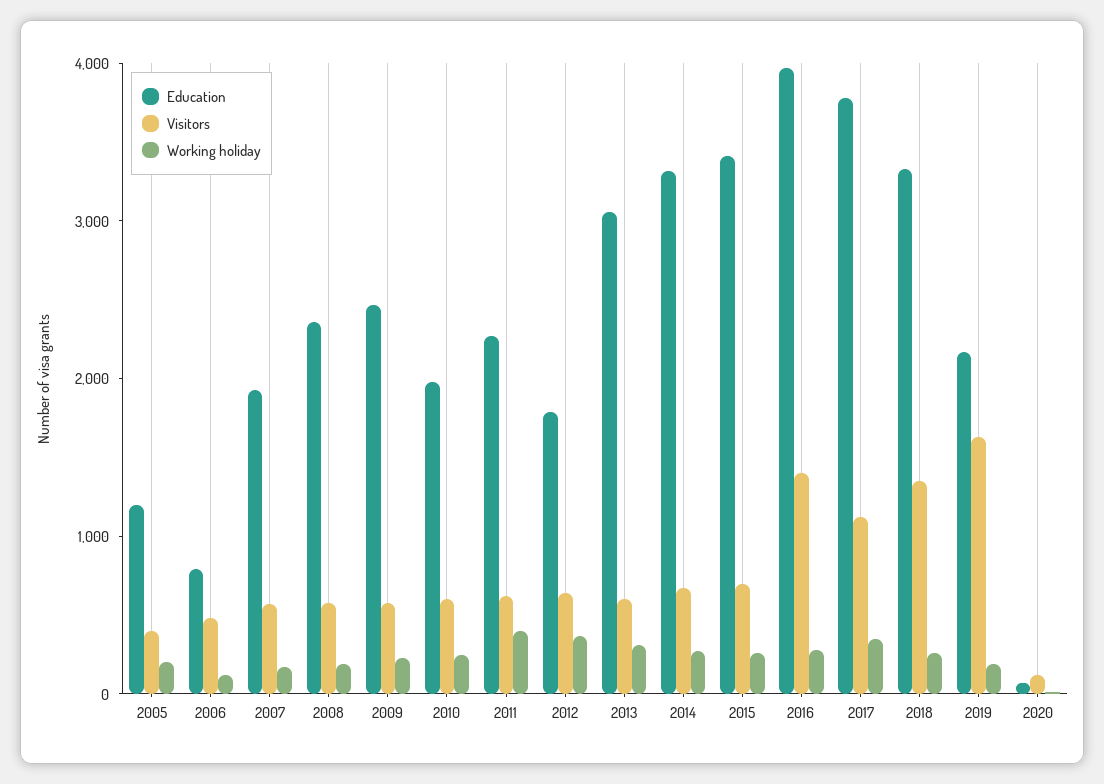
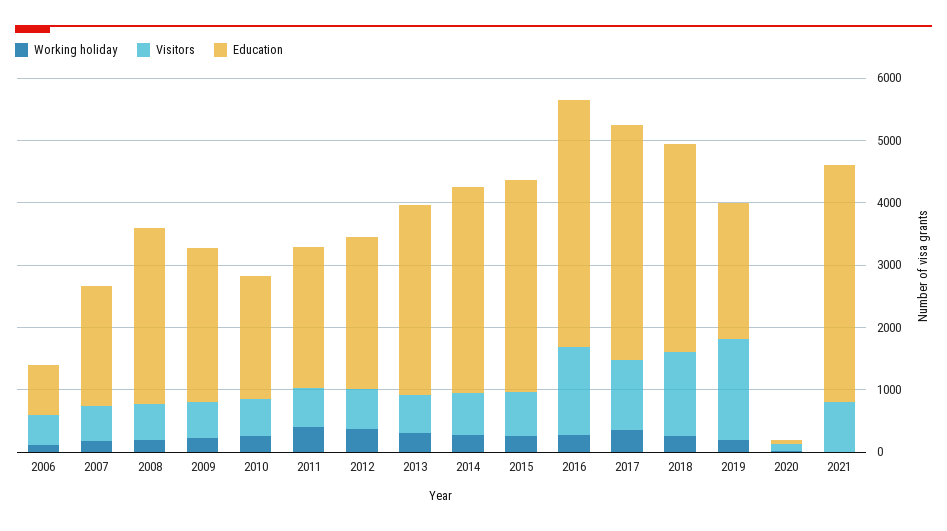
Education, 2005: 1200 -> none
Visitors, 2005: 400 -> none
Working holiday, 2005: 200 -> none
Education, 2008: 2400 -> 2800
Education, 2012: 1800 -> 2400
Working holiday, 2021: none -> 0
Visitors, 2021: none -> 800
Education, 2021: none -> 3800

